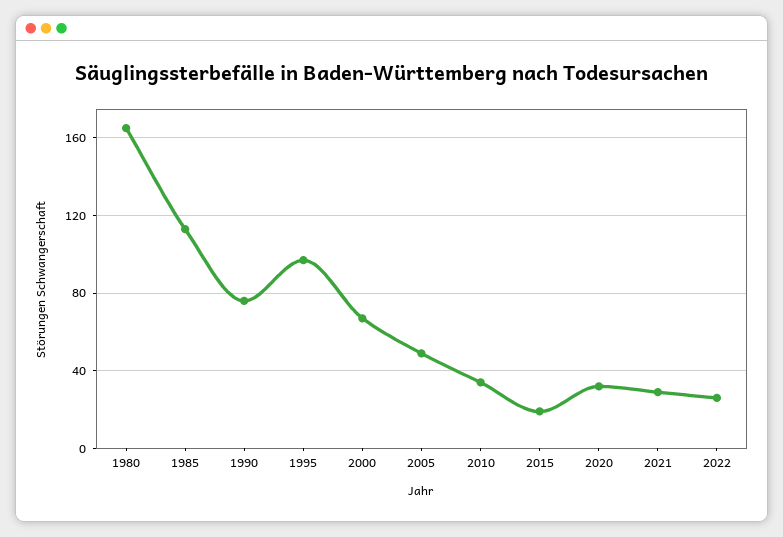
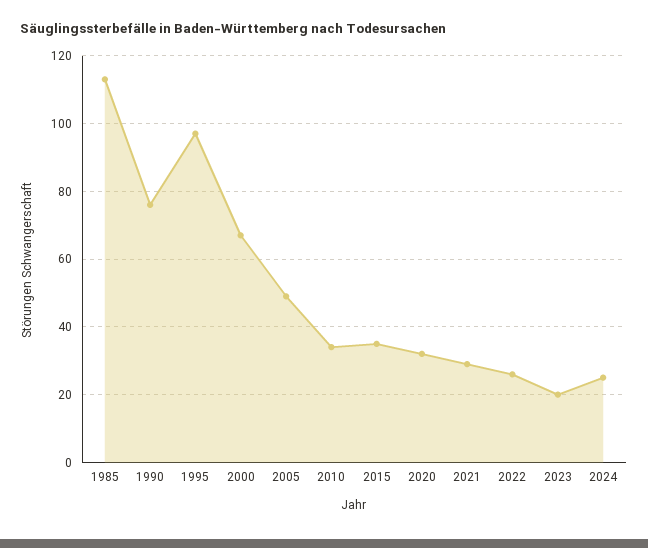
1980: 165 -> none
2015: 20 -> 35
2023: none -> 20
2024: none -> 25

